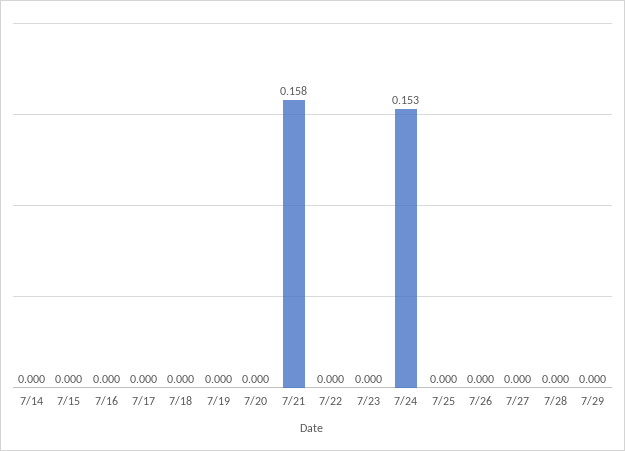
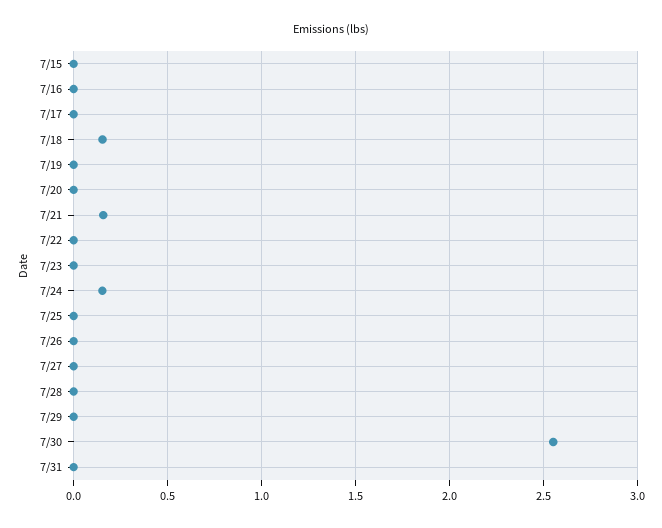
7/14: 0 -> none
7/18: 0 -> 0.15
7/30: none -> 2.55
7/31: none -> 0

